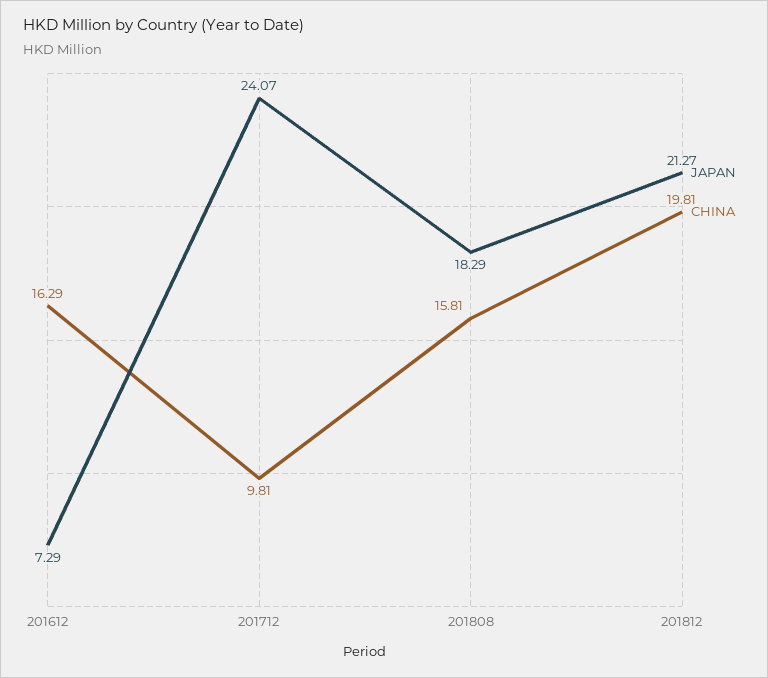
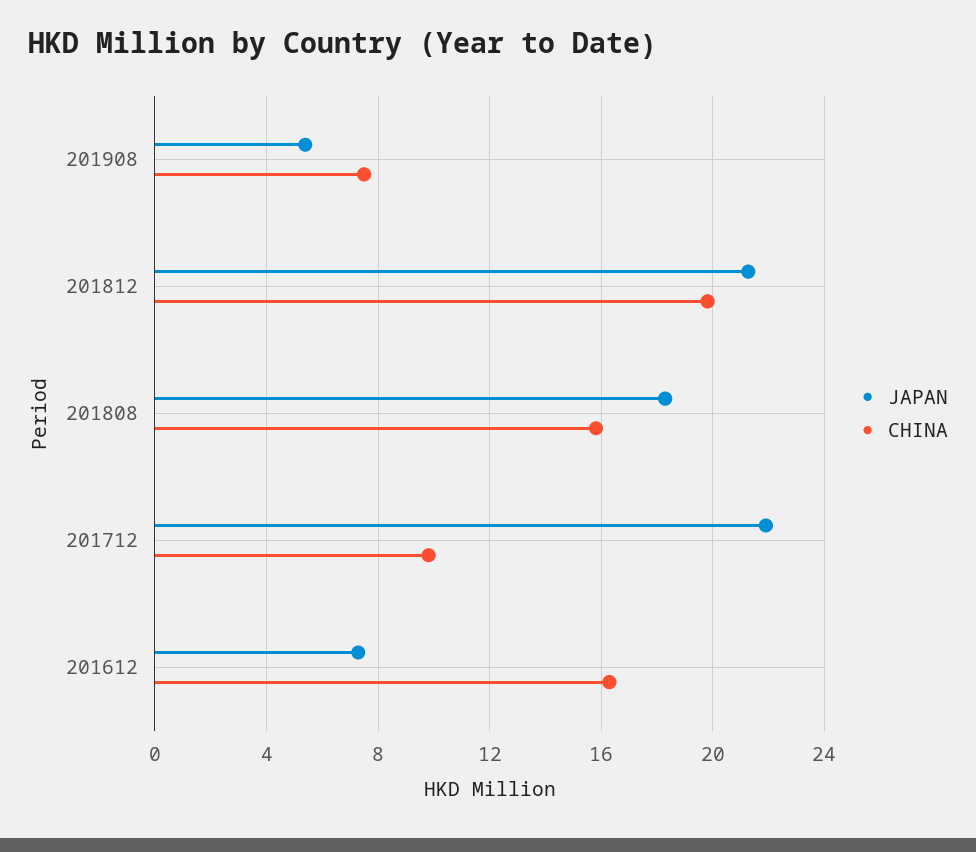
JAPAN, 201712: 24.07 -> 22
JAPAN, 201908: none -> 5.5
CHINA, 201908: none -> 7.5

